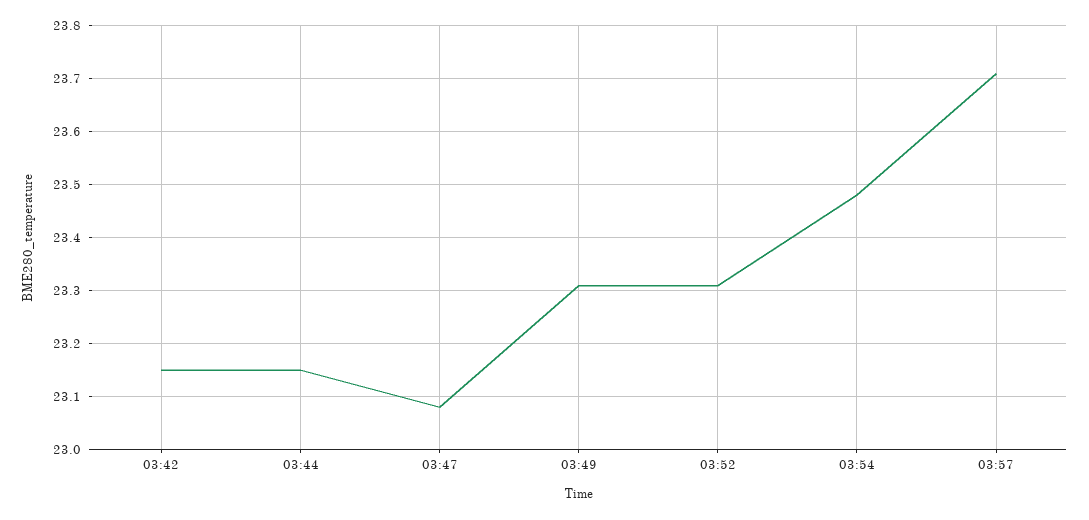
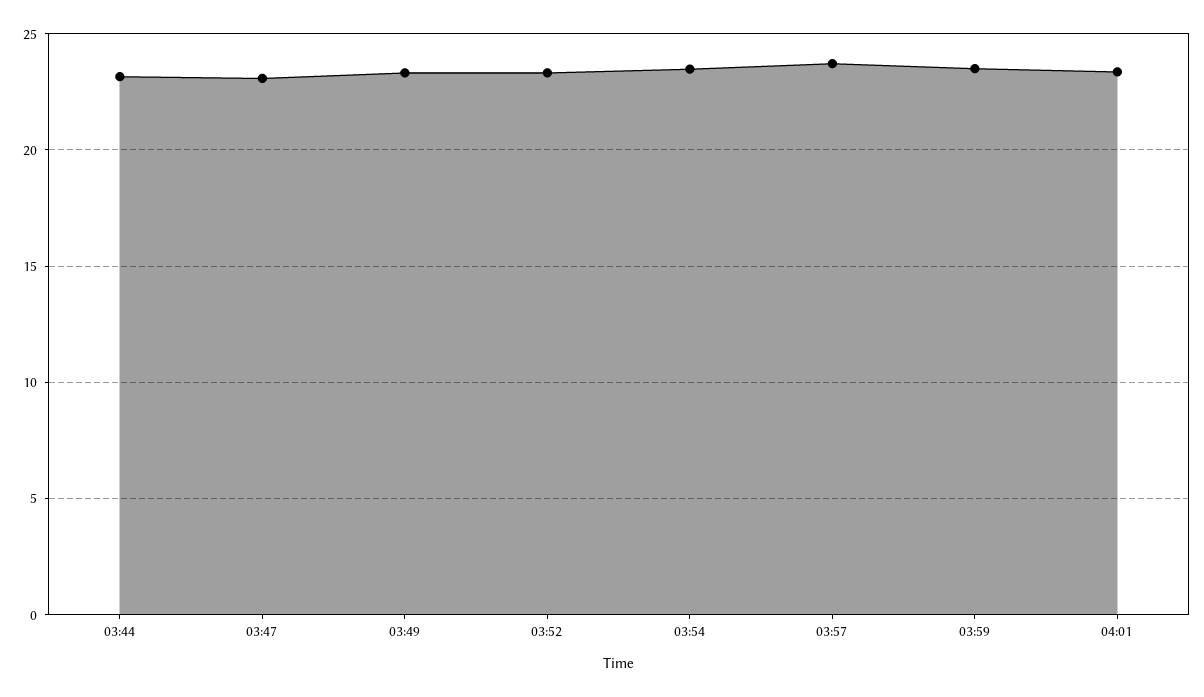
03:42: 23.15 -> none
03:59: none -> 23.5
04:01: none -> 23.5

